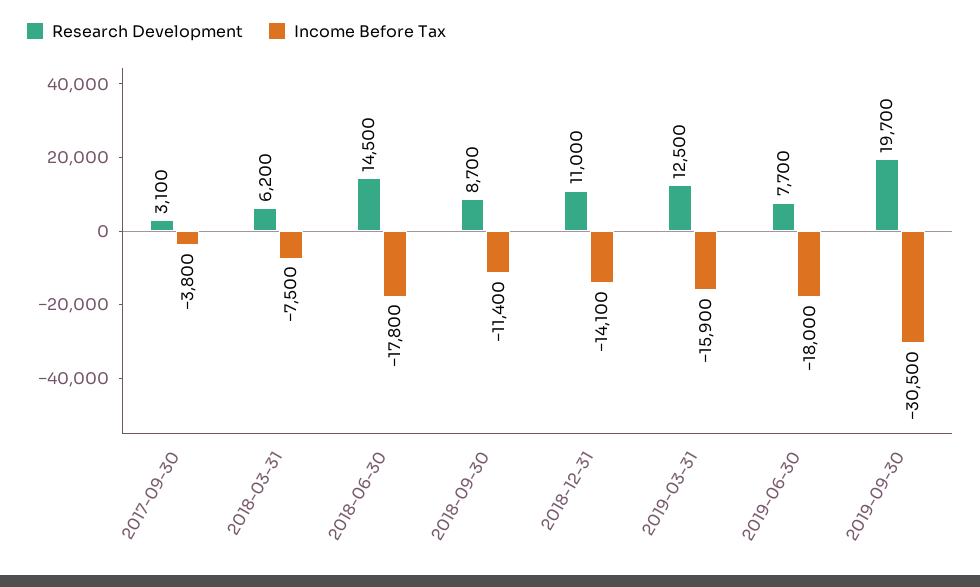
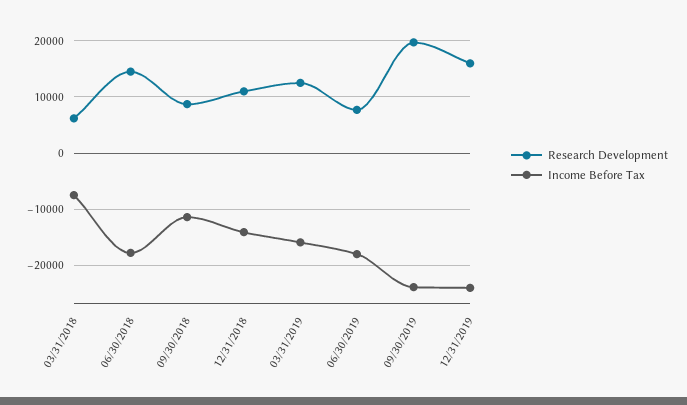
Research Development, 2017-09-30: 3100 -> none
Income Before Tax, 2017-09-30: -3800 -> none
Income Before Tax, 2019-09-30: -30500 -> -24000
Research Development, 12/31/2019: none -> 16000
Income Before Tax, 12/31/2019: none -> -24000

